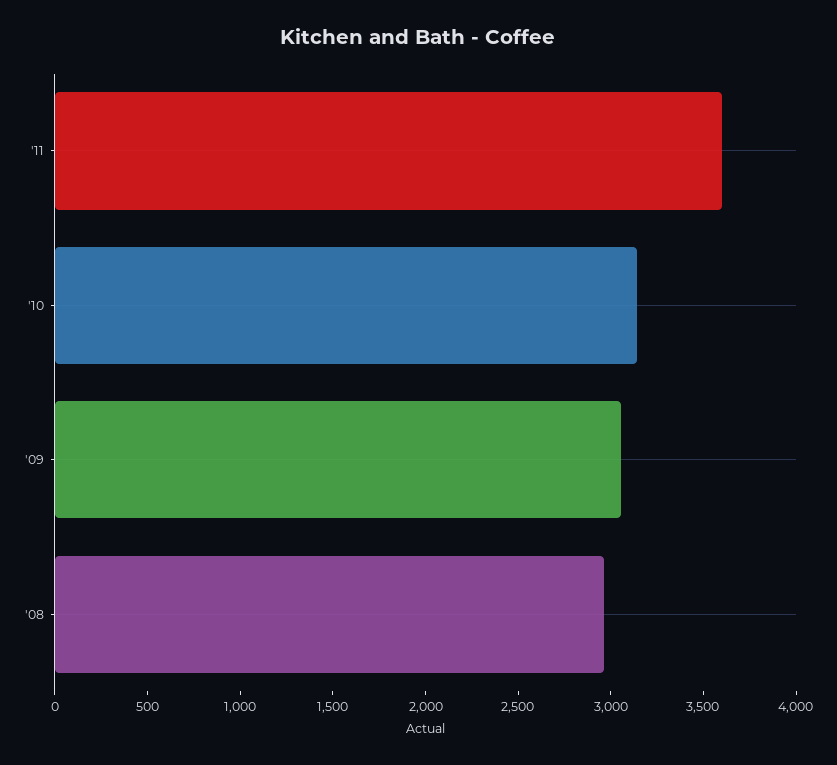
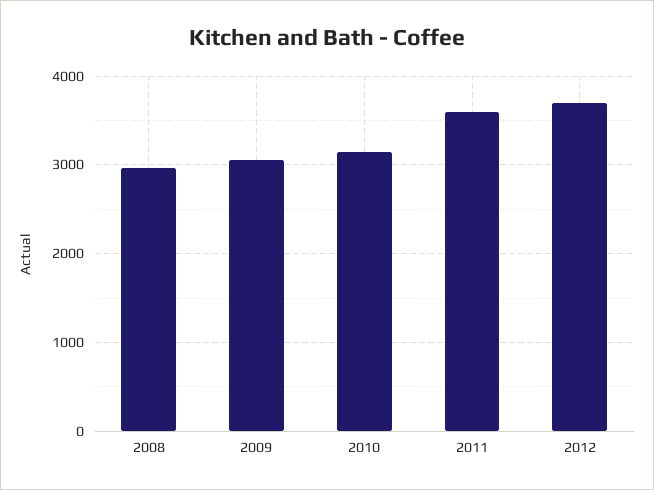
2012: none -> 3700

